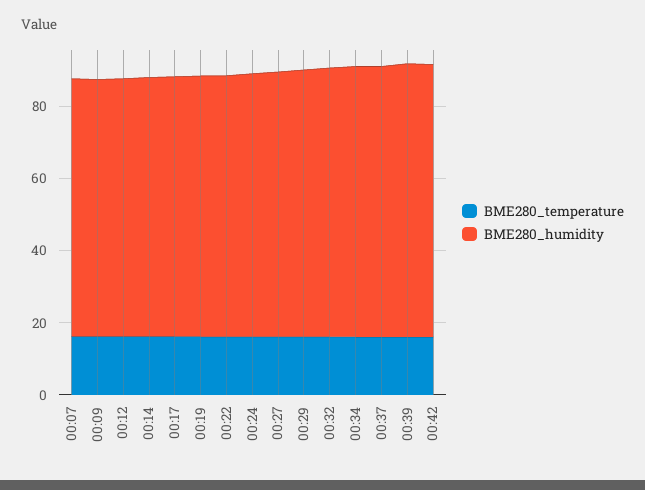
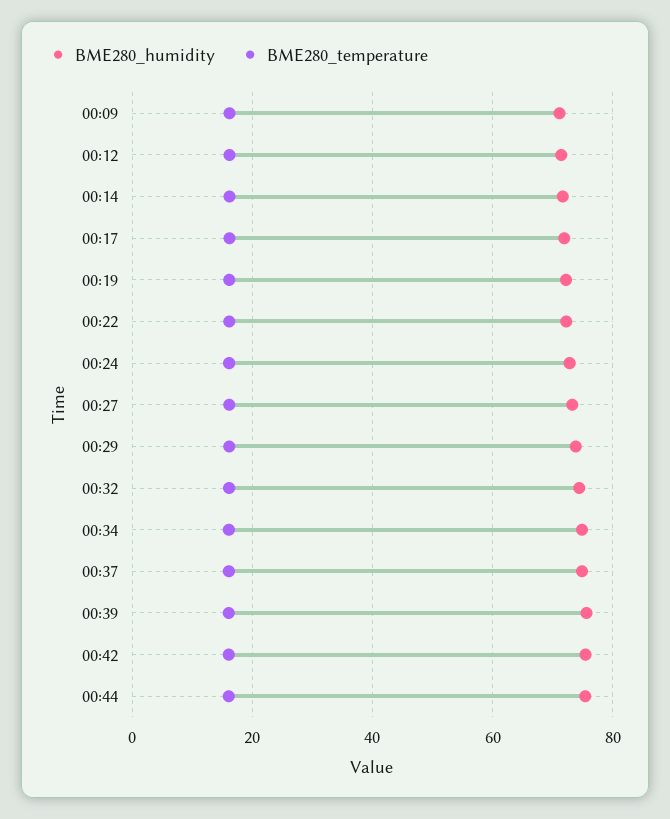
BME280_temperature, 00:07: 15 -> none
BME280_humidity, 00:07: 70 -> none
BME280_humidity, 00:44: none -> 76
BME280_temperature, 00:44: none -> 16

